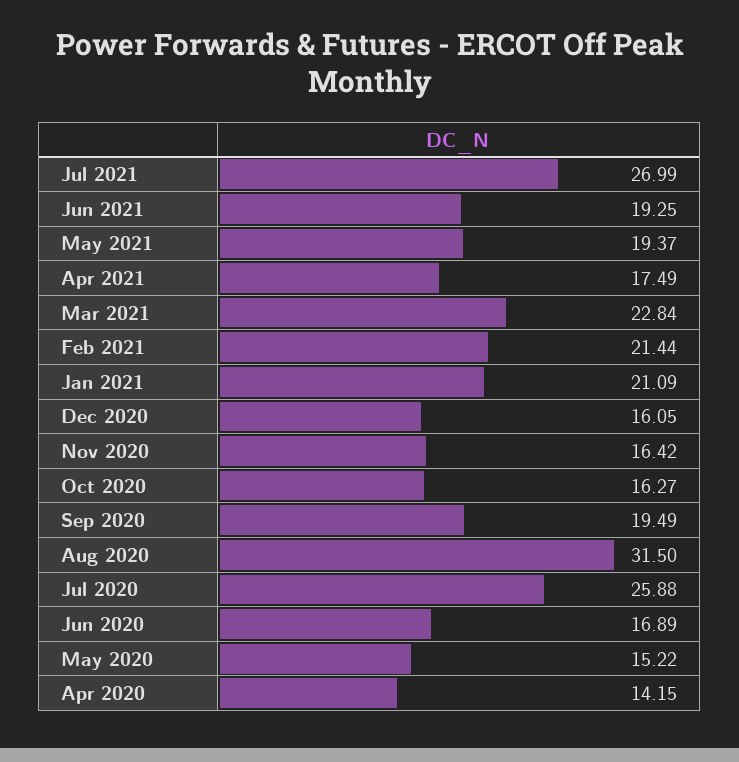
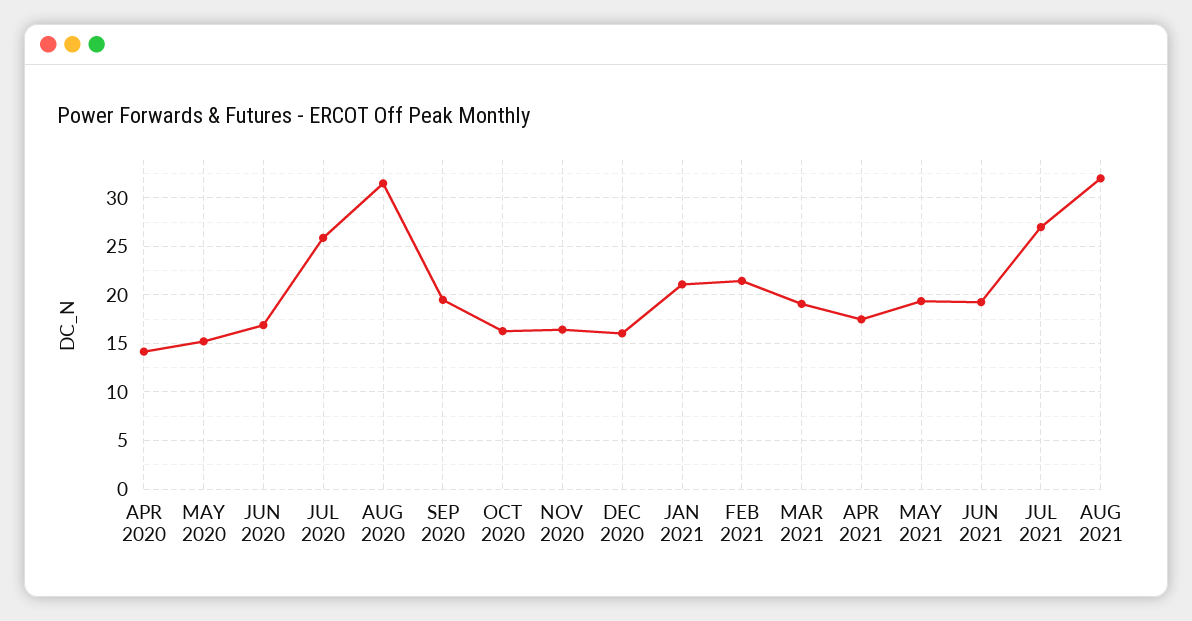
Mar 2021: 22.84 -> 19
AUG 2021: none -> 32

